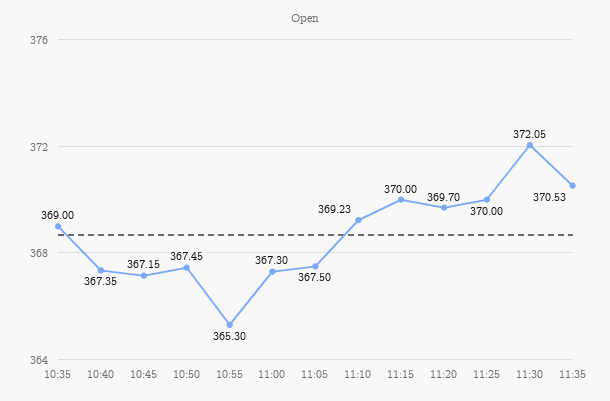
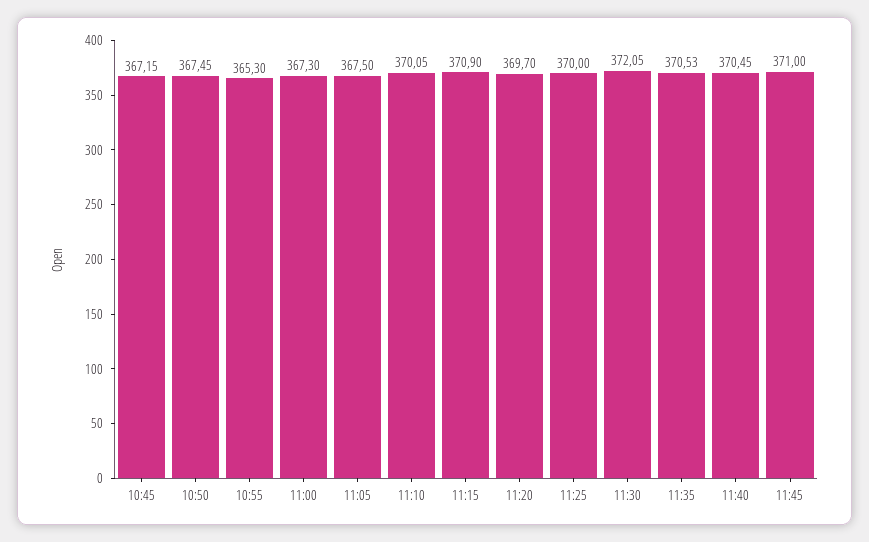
10:35: 369 -> none
10:40: 367.35 -> none
11:10: 369.23 -> 370.05
11:15: 370 -> 370.9
11:40: none -> 370.45
11:45: none -> 371

